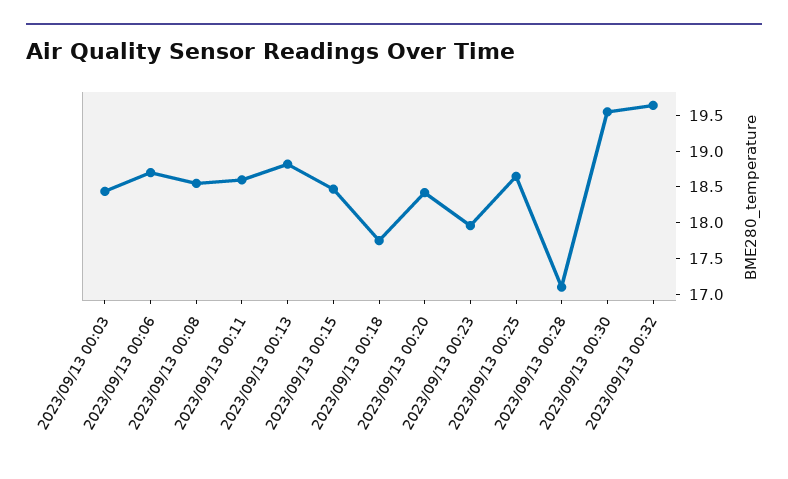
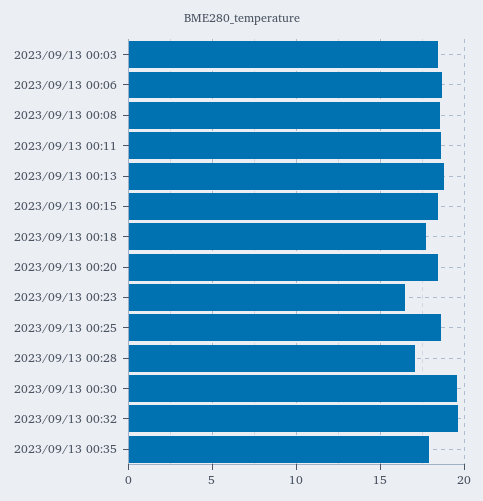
2023/09/13 00:23: 18 -> 16.5
2023/09/13 00:35: none -> 18

